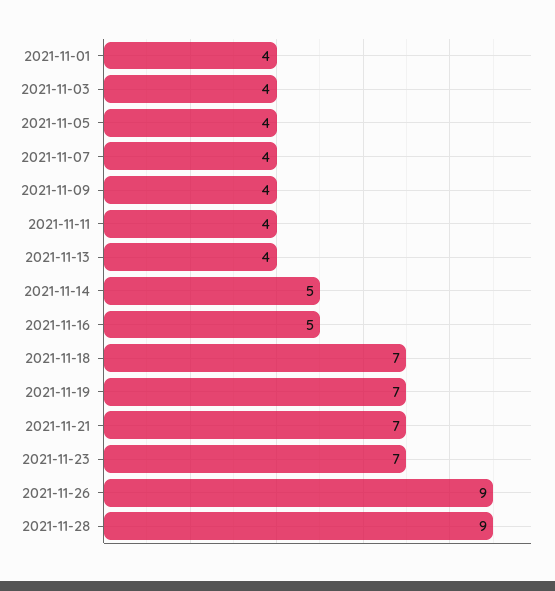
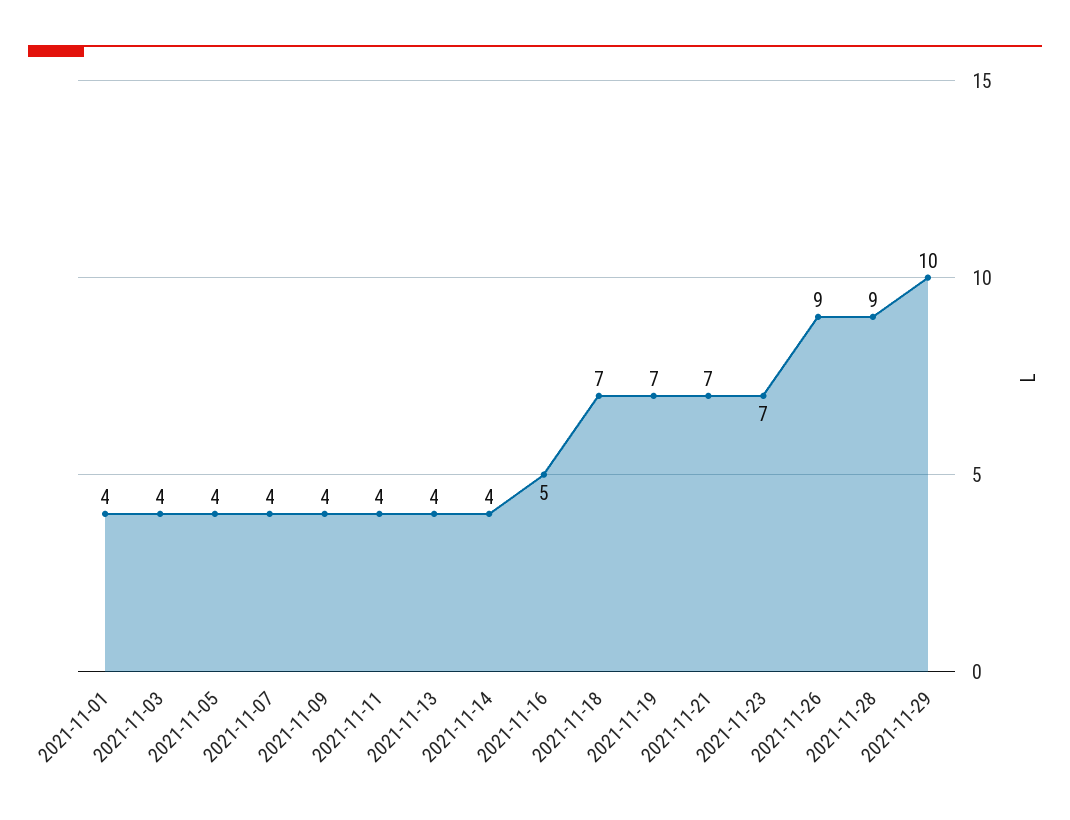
2021-11-14: 5 -> 4
2021-11-29: none -> 10

